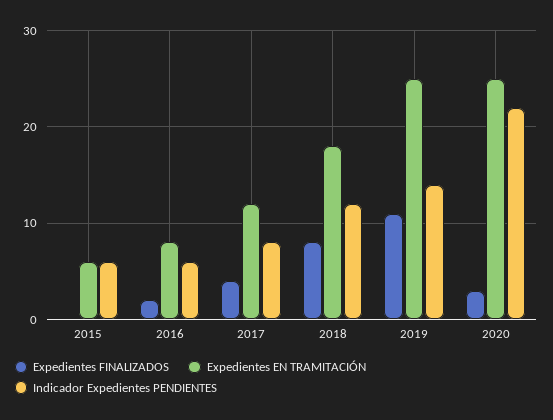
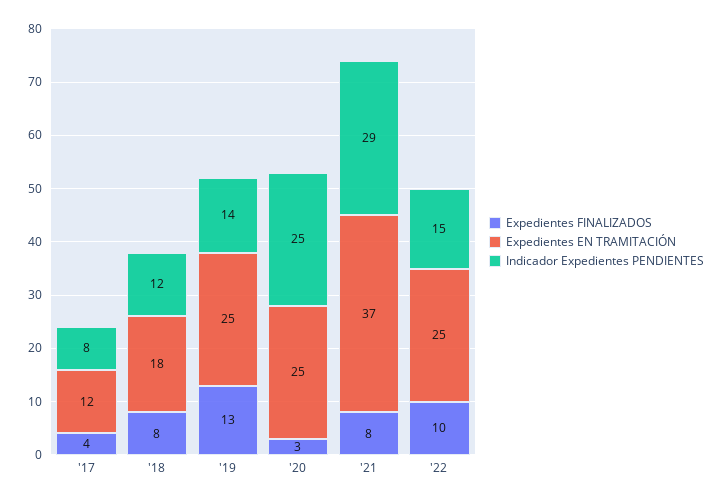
Expedientes FINALIZADOS, 2015: 0 -> none
Expedientes EN TRAMITACIÓN, 2015: 6 -> none
Indicador Expedientes PENDIENTES, 2015: 6 -> none
Expedientes FINALIZADOS, 2016: 2 -> none
Expedientes EN TRAMITACIÓN, 2016: 8 -> none
Indicador Expedientes PENDIENTES, 2016: 6 -> none
Expedientes FINALIZADOS, 2019: 11 -> 13
Indicador Expedientes PENDIENTES, 2020: 22 -> 25
Expedientes FINALIZADOS, '21: none -> 8
Expedientes EN TRAMITACIÓN, '21: none -> 37
Indicador Expedientes PENDIENTES, '21: none -> 29
Expedientes FINALIZADOS, '22: none -> 10
Expedientes EN TRAMITACIÓN, '22: none -> 25
Indicador Expedientes PENDIENTES, '22: none -> 15

